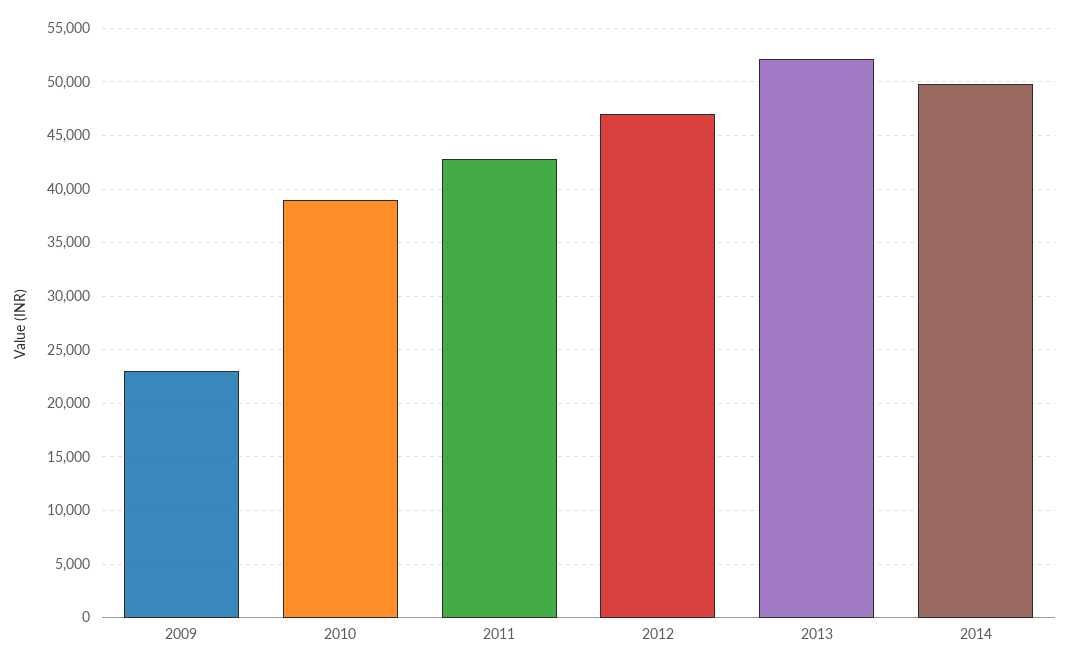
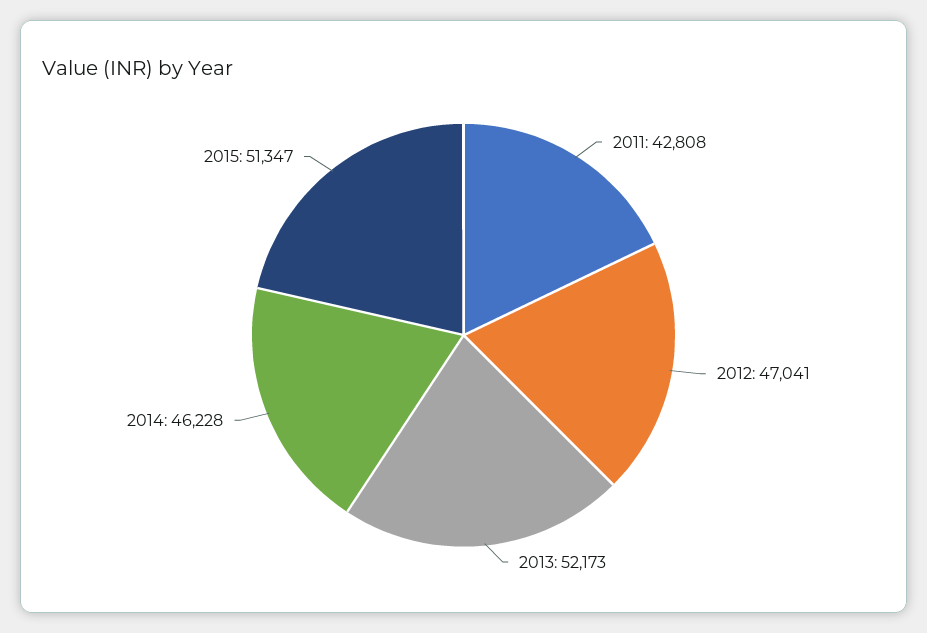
2009: 23000 -> none
2010: 39000 -> none
2014: 50000 -> 46228
2015: none -> 51347

